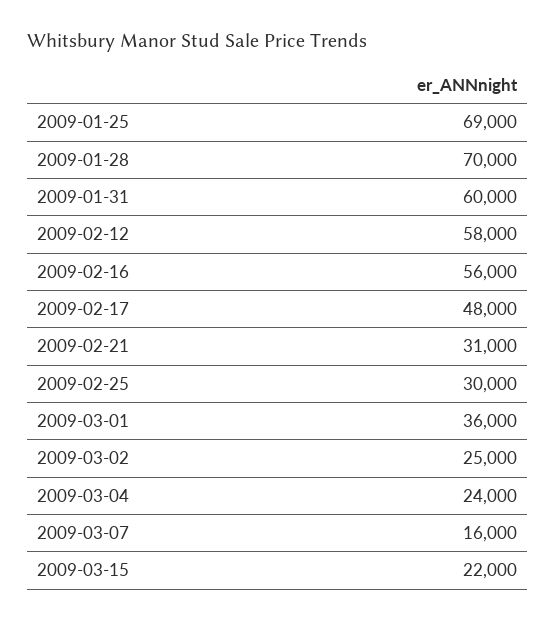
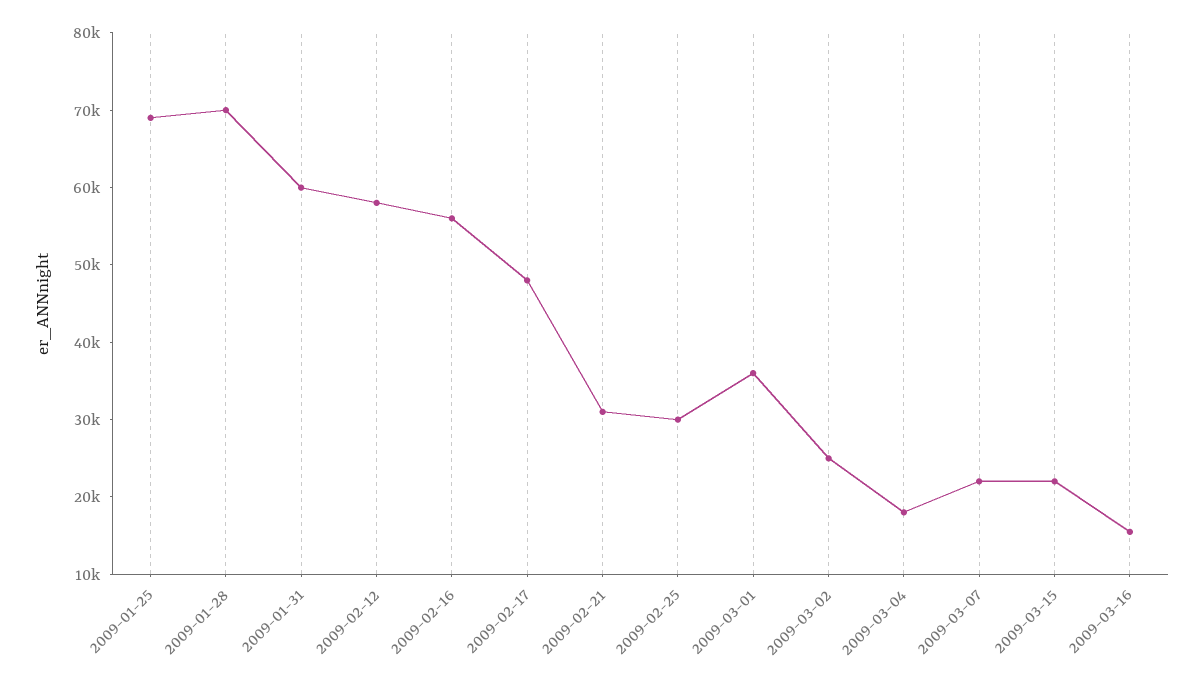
2009-03-04: 24000 -> 18000
2009-03-07: 16000 -> 22000
2009-03-16: none -> 16000

